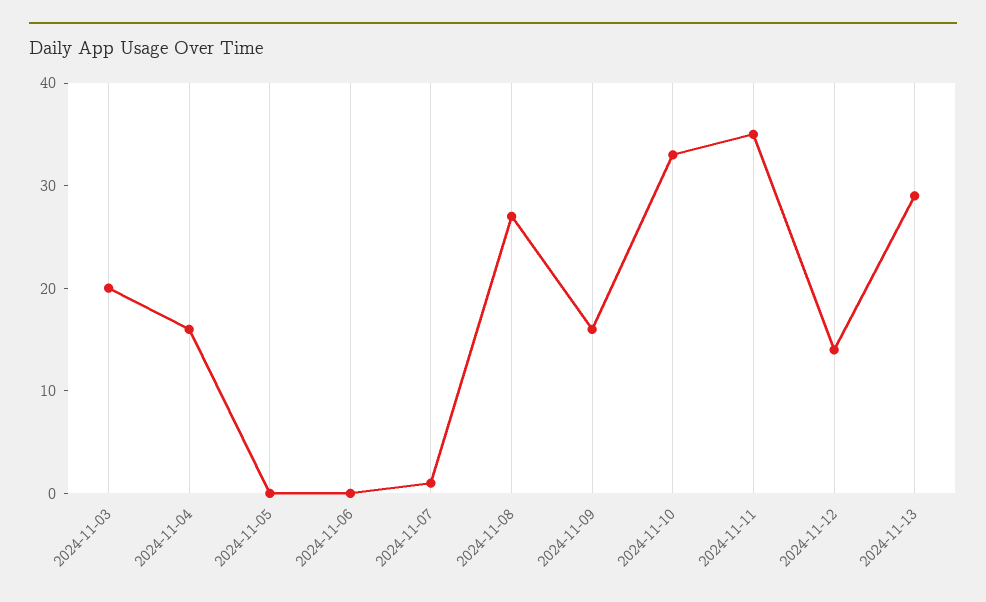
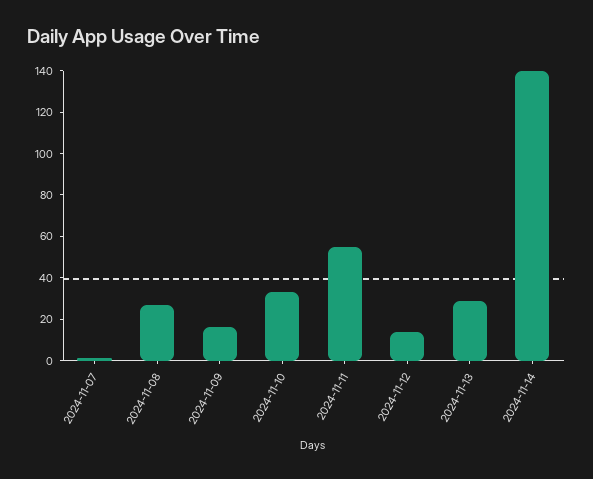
2024-11-03: 20 -> none
2024-11-04: 16 -> none
2024-11-05: 0 -> none
2024-11-06: 0 -> none
2024-11-11: 35 -> 55
2024-11-14: none -> 140

